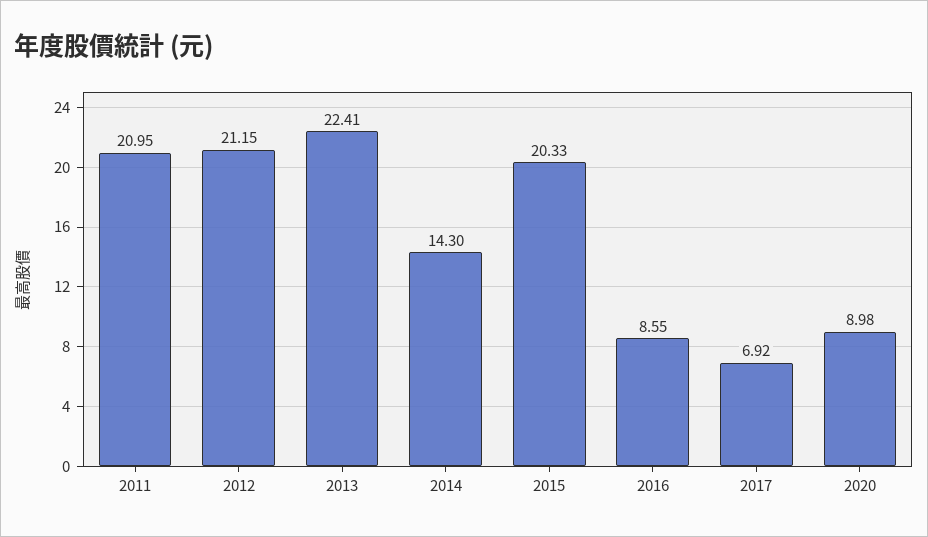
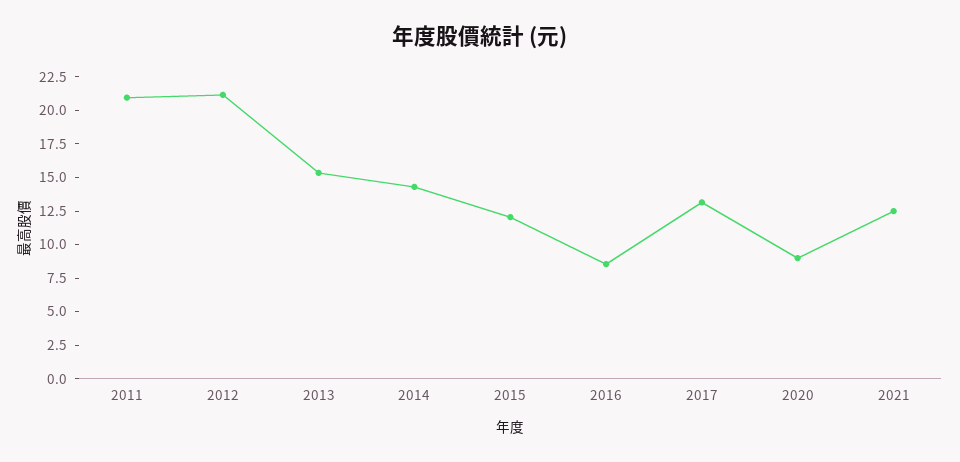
2013: 22.41 -> 15
2015: 20.33 -> 12.5
2017: 6.92 -> 12.5
2021: none -> 12.5

